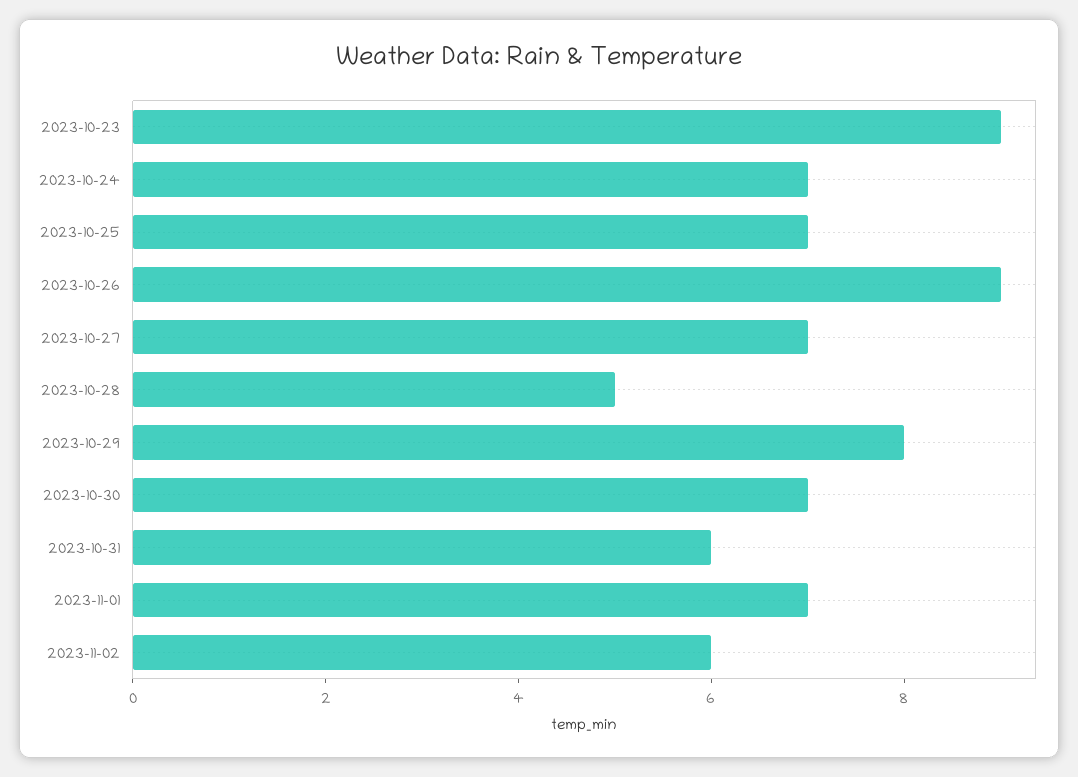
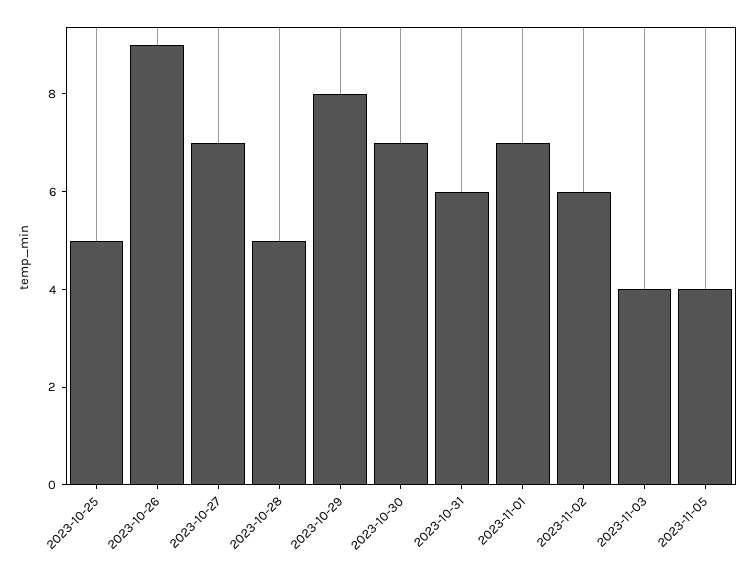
2023-10-23: 9 -> none
2023-10-24: 7 -> none
2023-10-25: 7 -> 5
2023-11-03: none -> 4
2023-11-05: none -> 4

